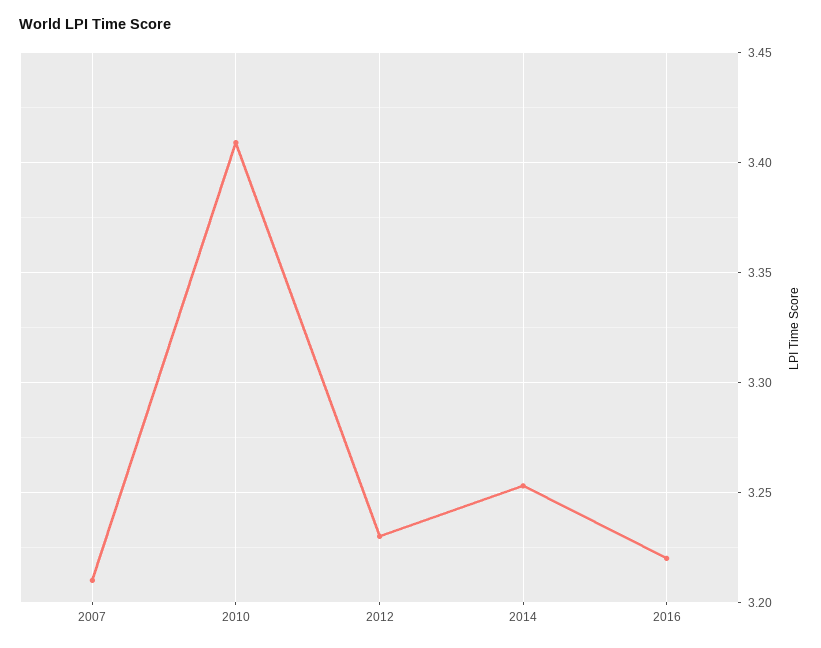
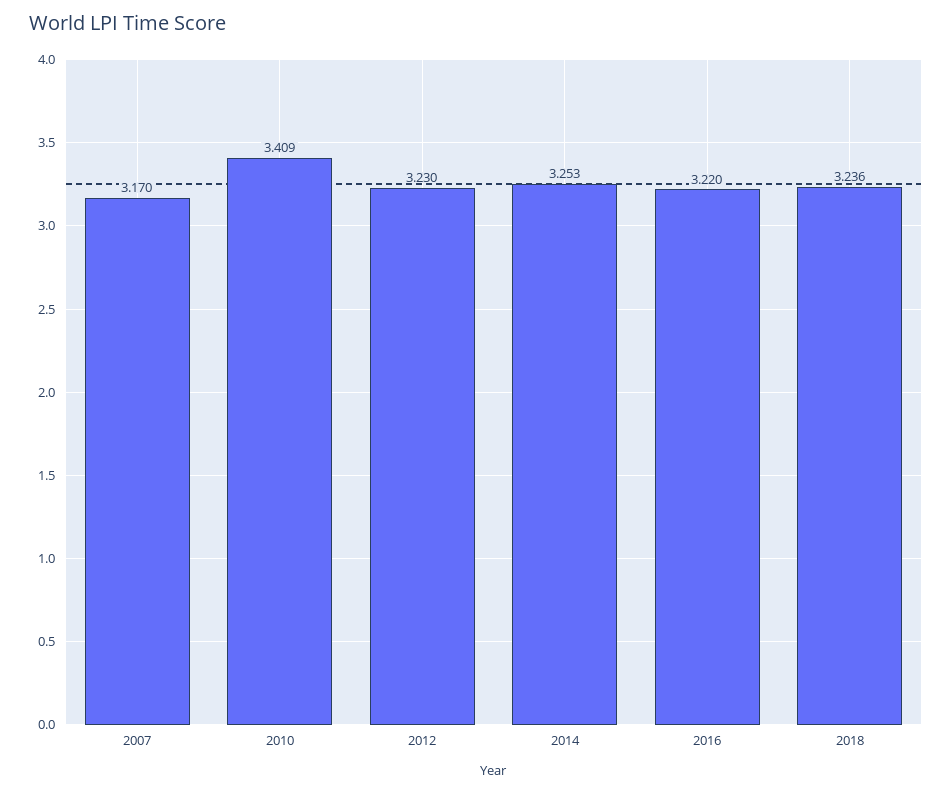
2007: 3.21 -> 3.17
2018: none -> 3.236

